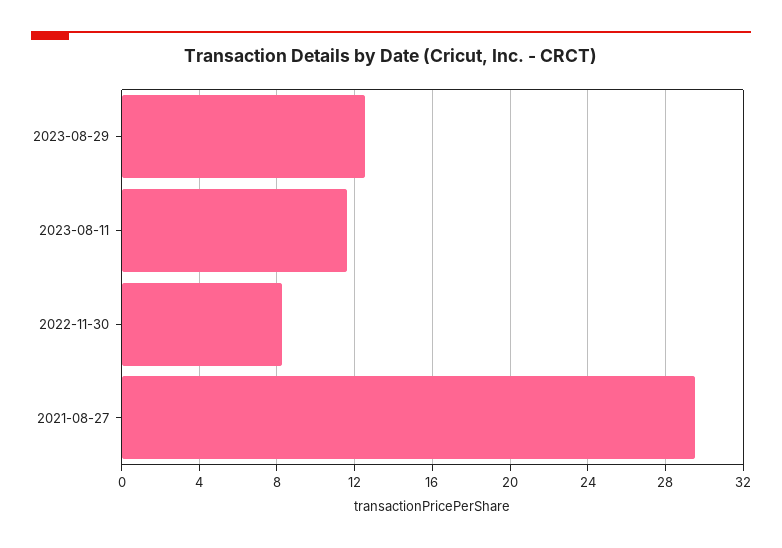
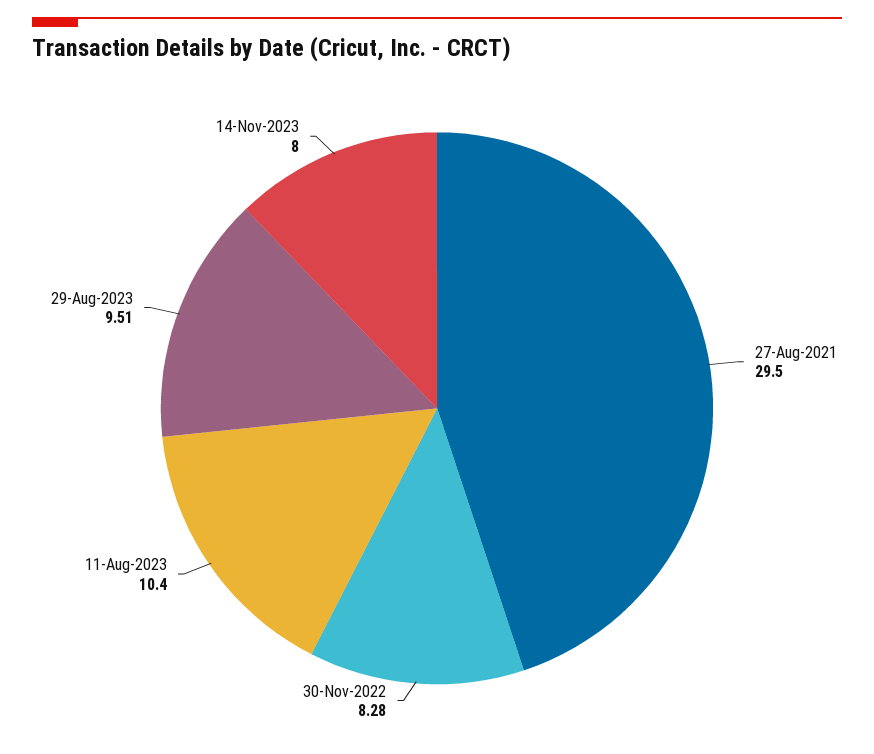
2023-08-29: 12.5 -> 9.51
2023-08-11: 11.5 -> 10.4
14-Nov-2023: none -> 8

